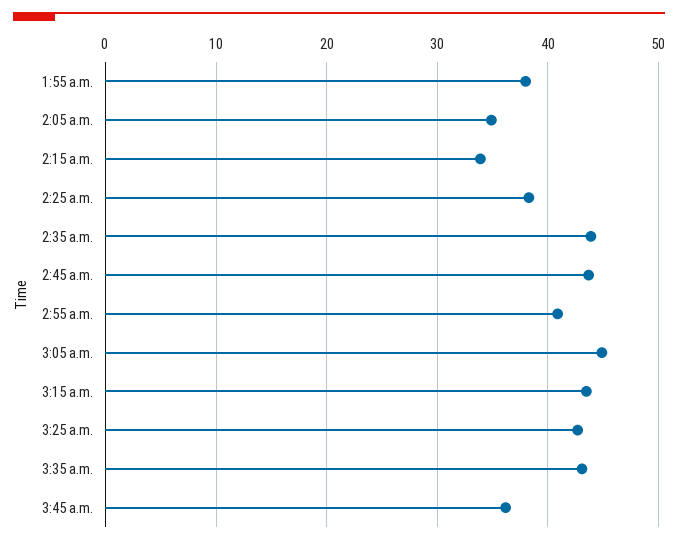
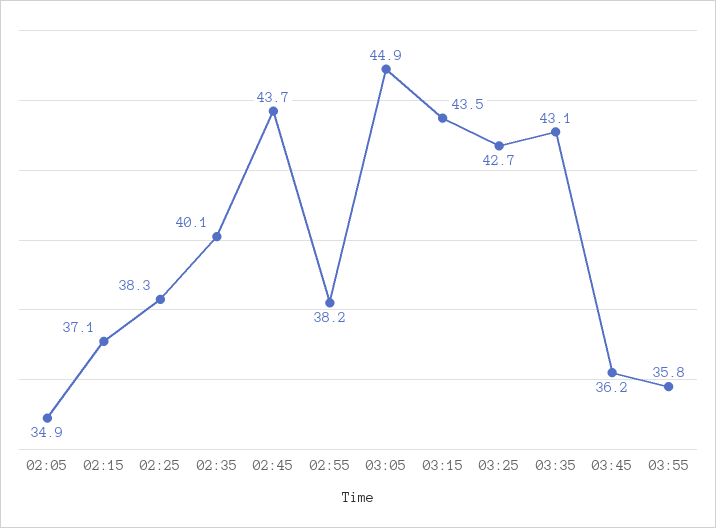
1:55 a.m.: 38 -> none
2:15 a.m.: 34 -> 37.1
2:35 a.m.: 44 -> 40.1
2:55 a.m.: 41 -> 38.2
03:55: none -> 35.8

